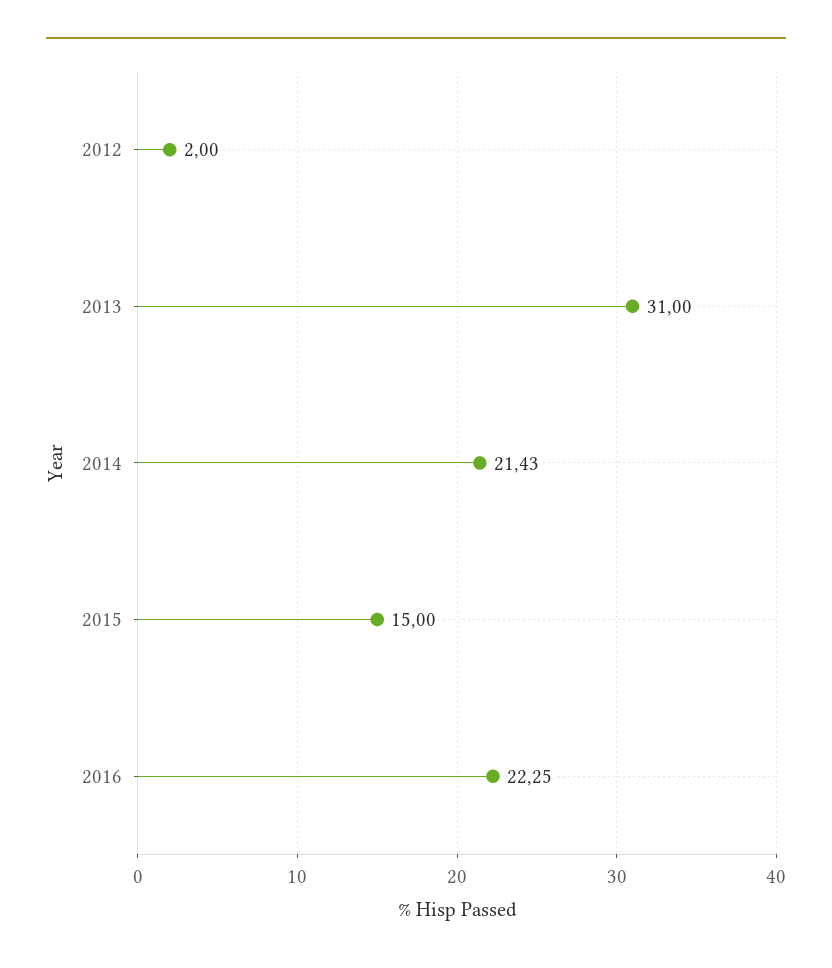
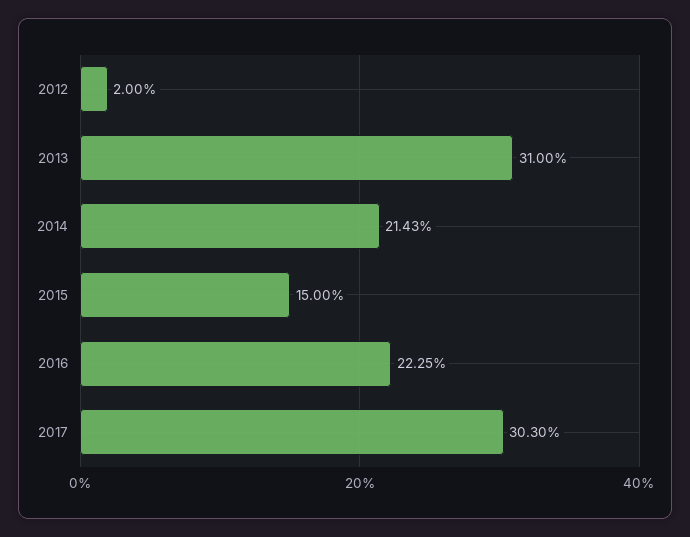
2017: none -> 30.3

